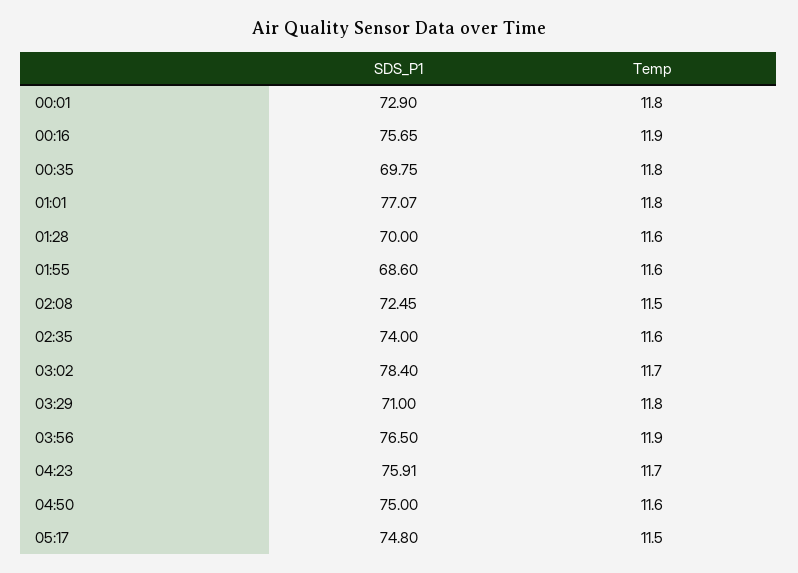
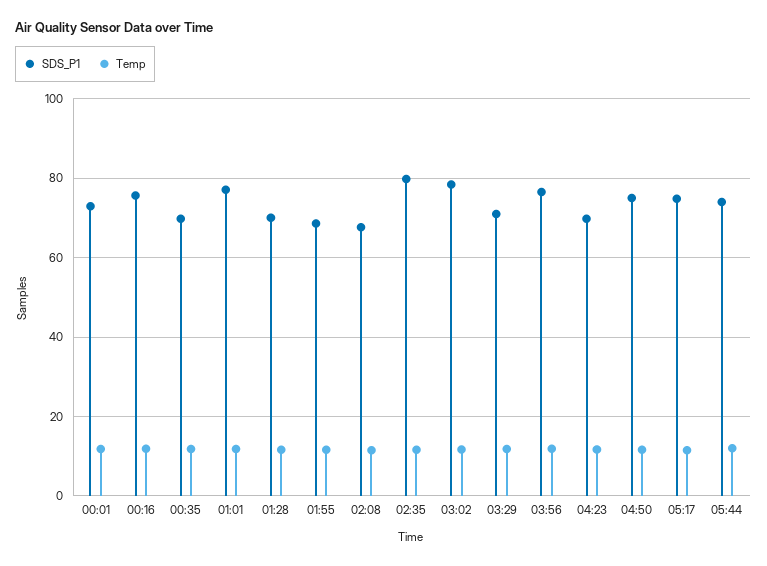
SDS_P1, 02:08: 72.45 -> 68
SDS_P1, 02:35: 74 -> 80
SDS_P1, 04:23: 75.91 -> 70
SDS_P1, 05:44: none -> 74
Temp, 05:44: none -> 12

